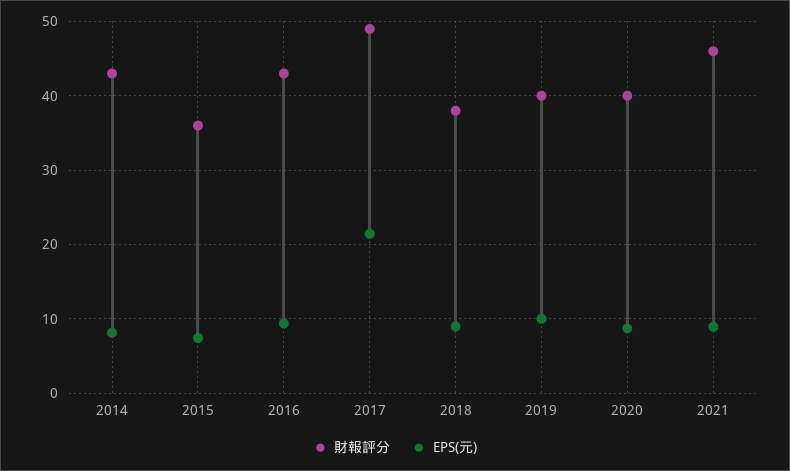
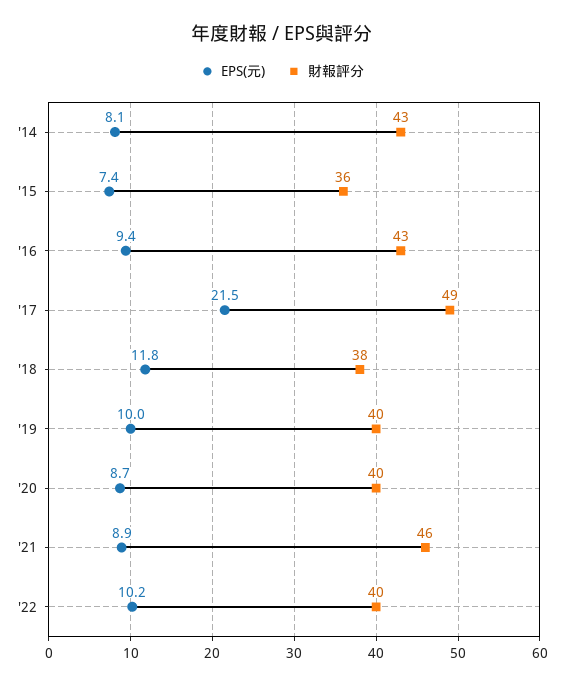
EPS(元), 2018: 9 -> 11.8
EPS(元), '22: none -> 10.2
財報評分, '22: none -> 40

